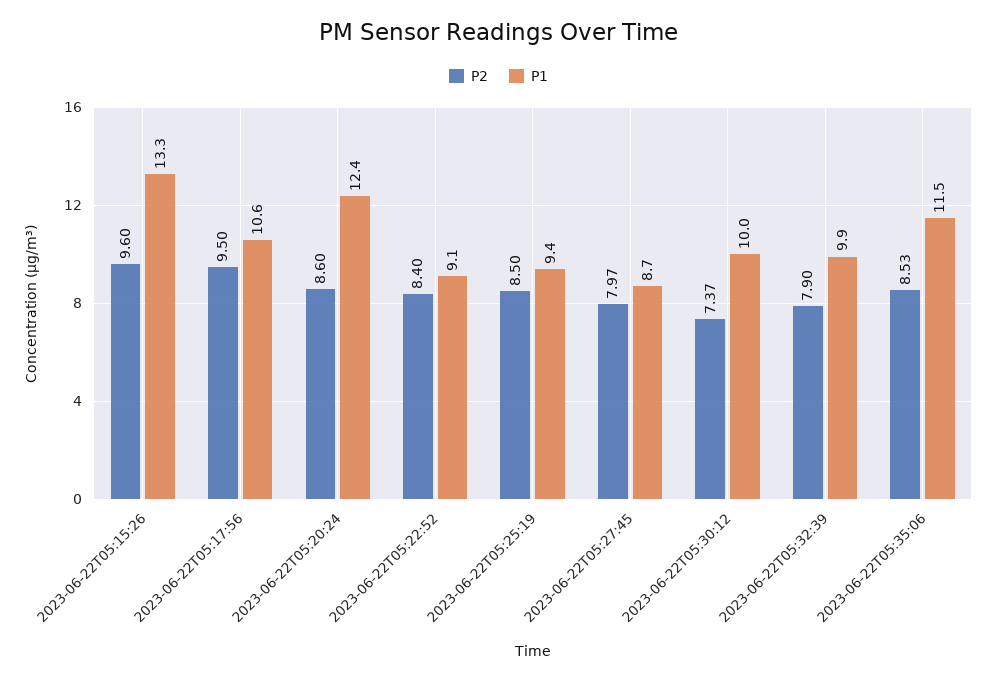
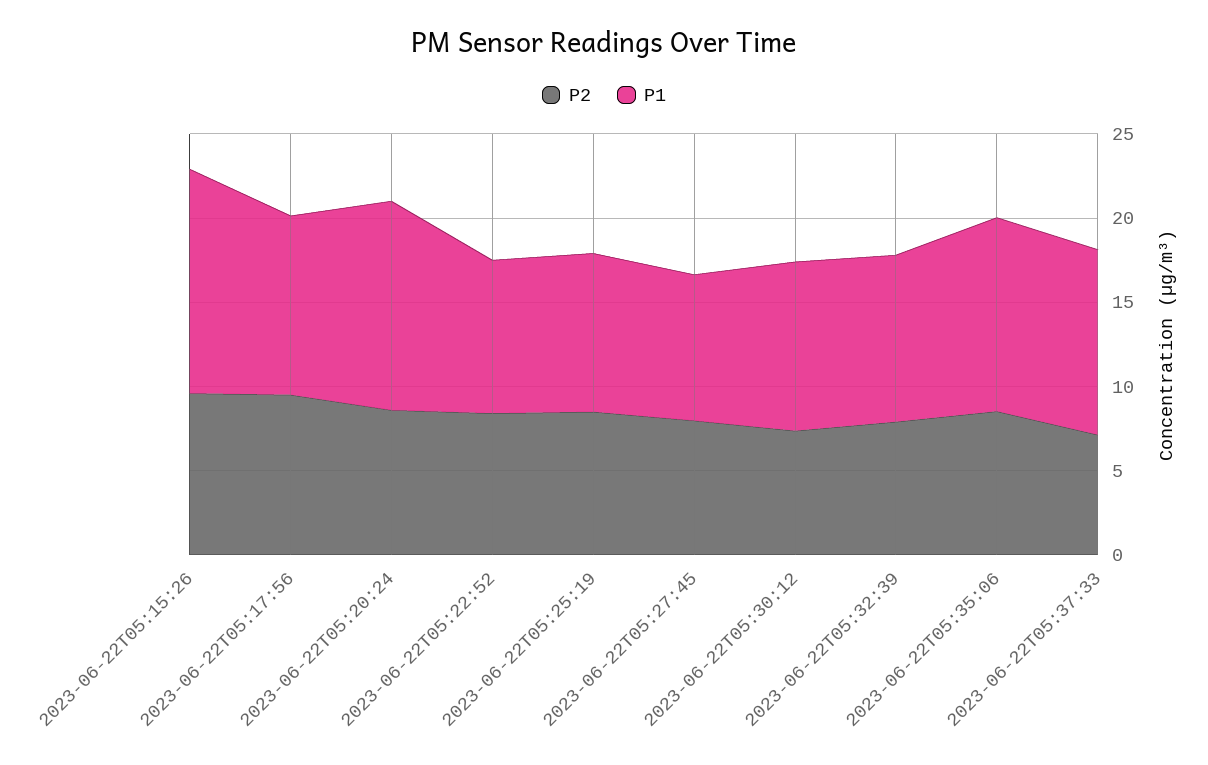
P2, 2023-06-22T05:37:33: none -> 7
P1, 2023-06-22T05:37:33: none -> 11

